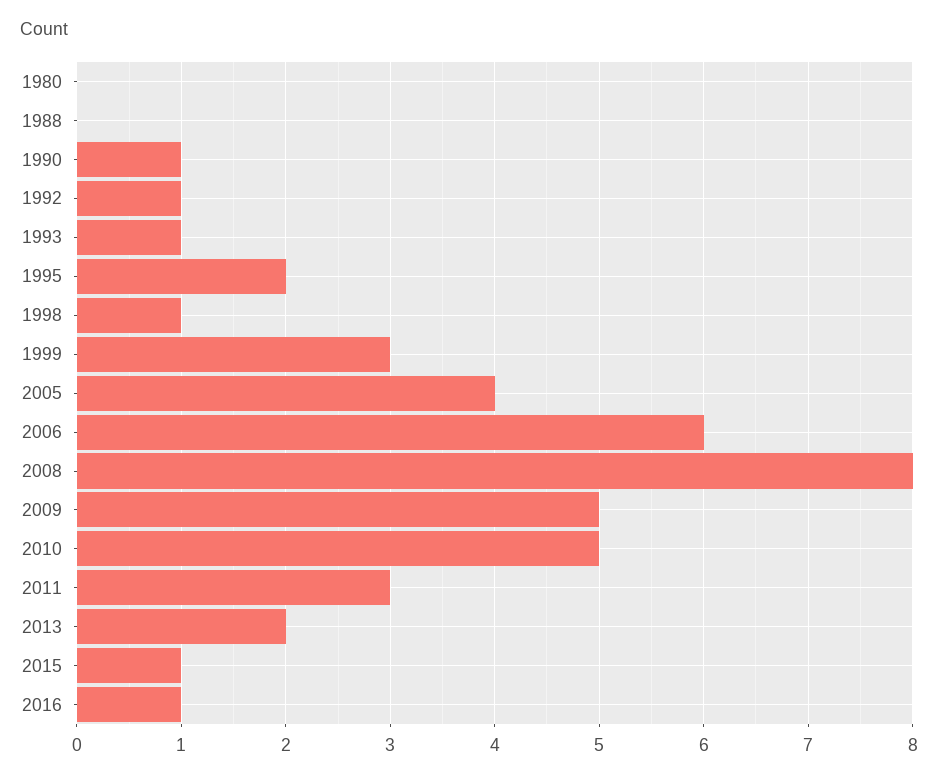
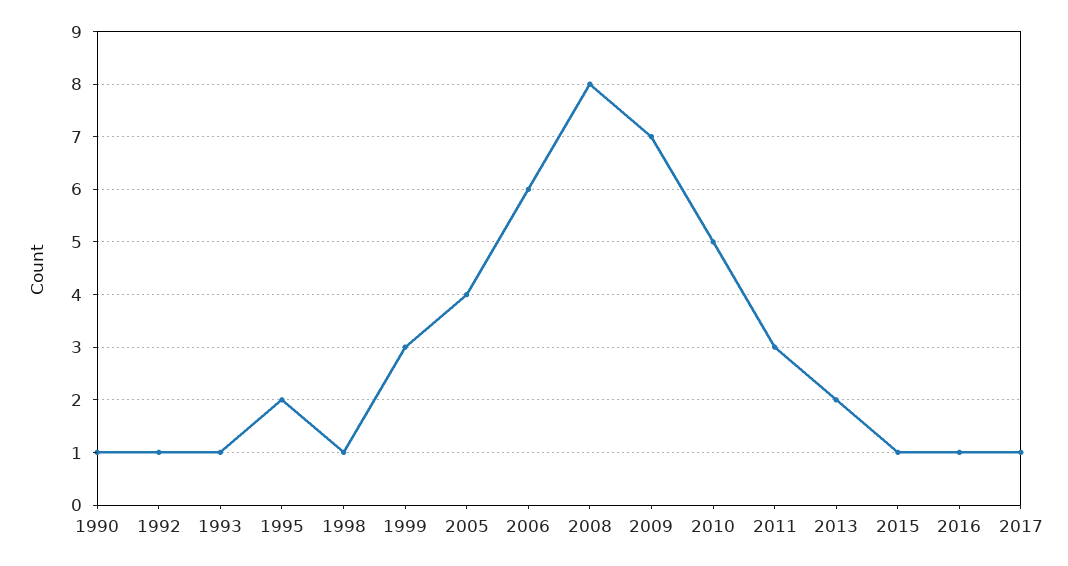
1980: 0 -> none
1988: 0 -> none
2009: 5 -> 7
2017: none -> 1

